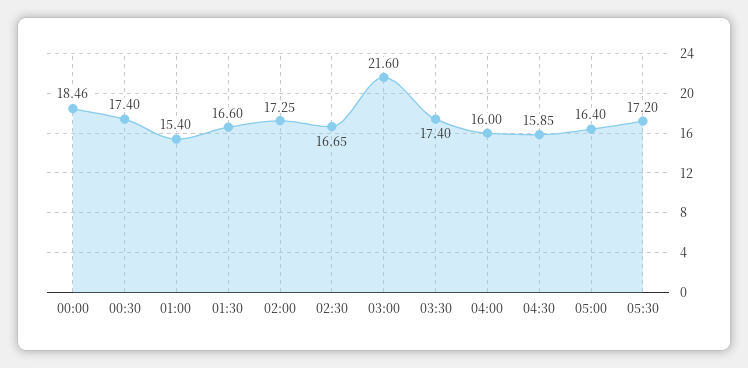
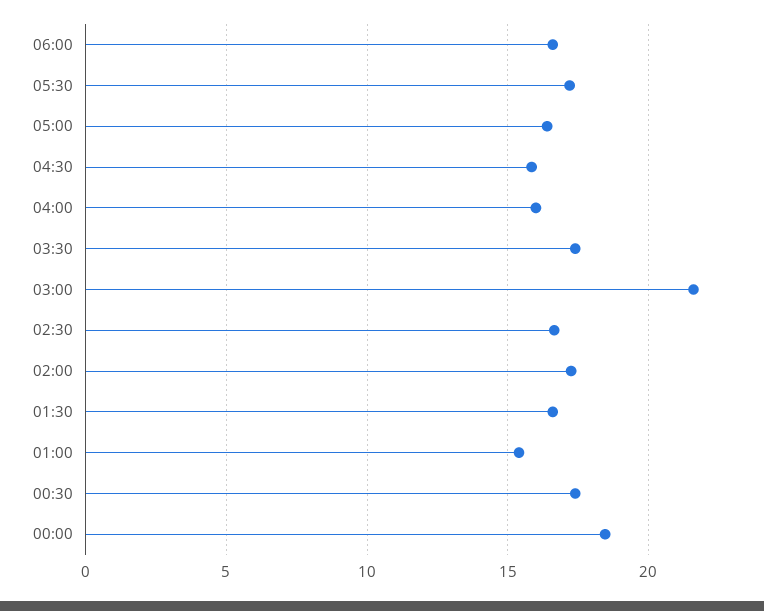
06:00: none -> 16.5

